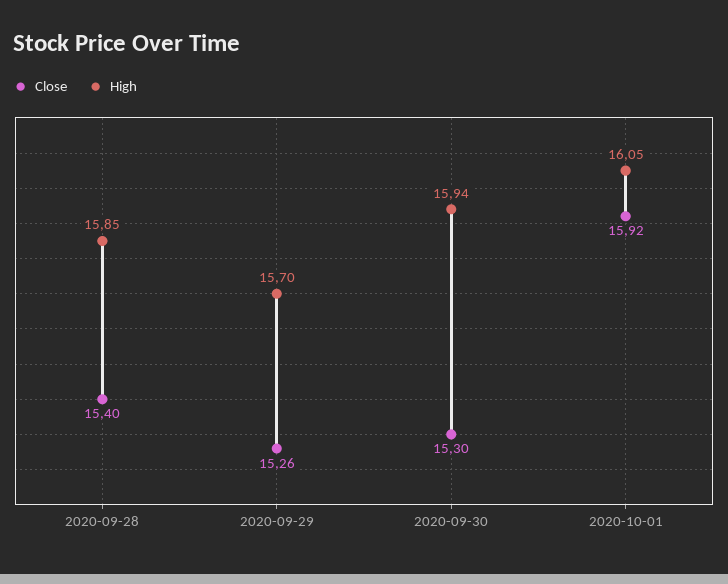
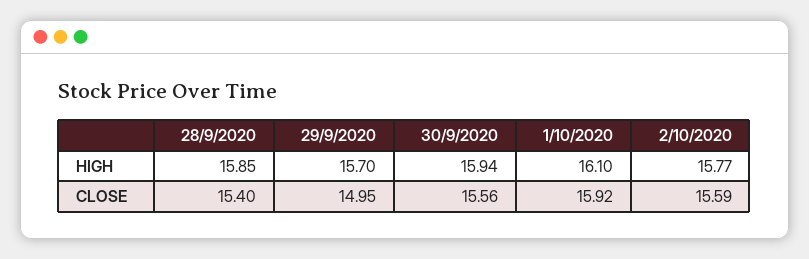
Close, 2020-09-29: 15.26 -> 14.95
Close, 2020-09-30: 15.3 -> 15.56
High, 2020-10-01: 16.05 -> 16.1
High, 2/10/2020: none -> 15.77
Close, 2/10/2020: none -> 15.59

